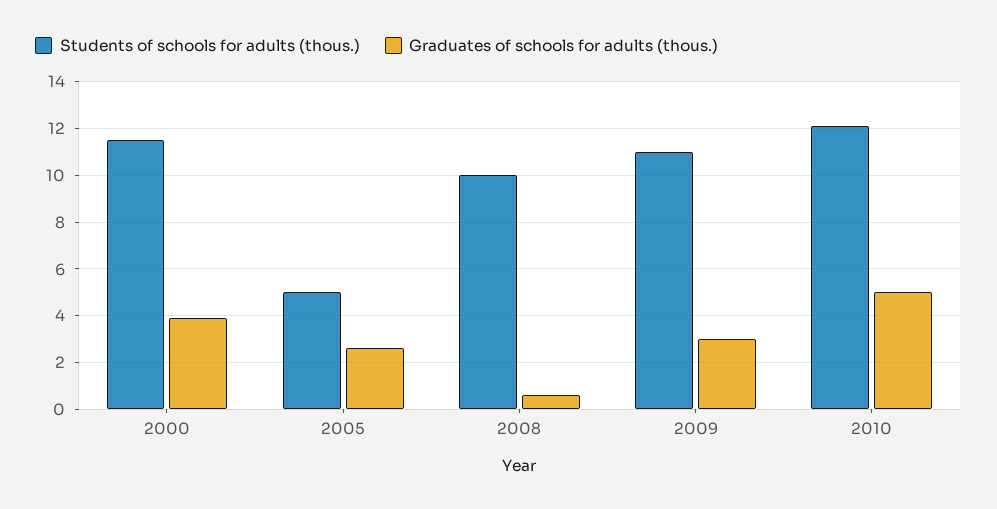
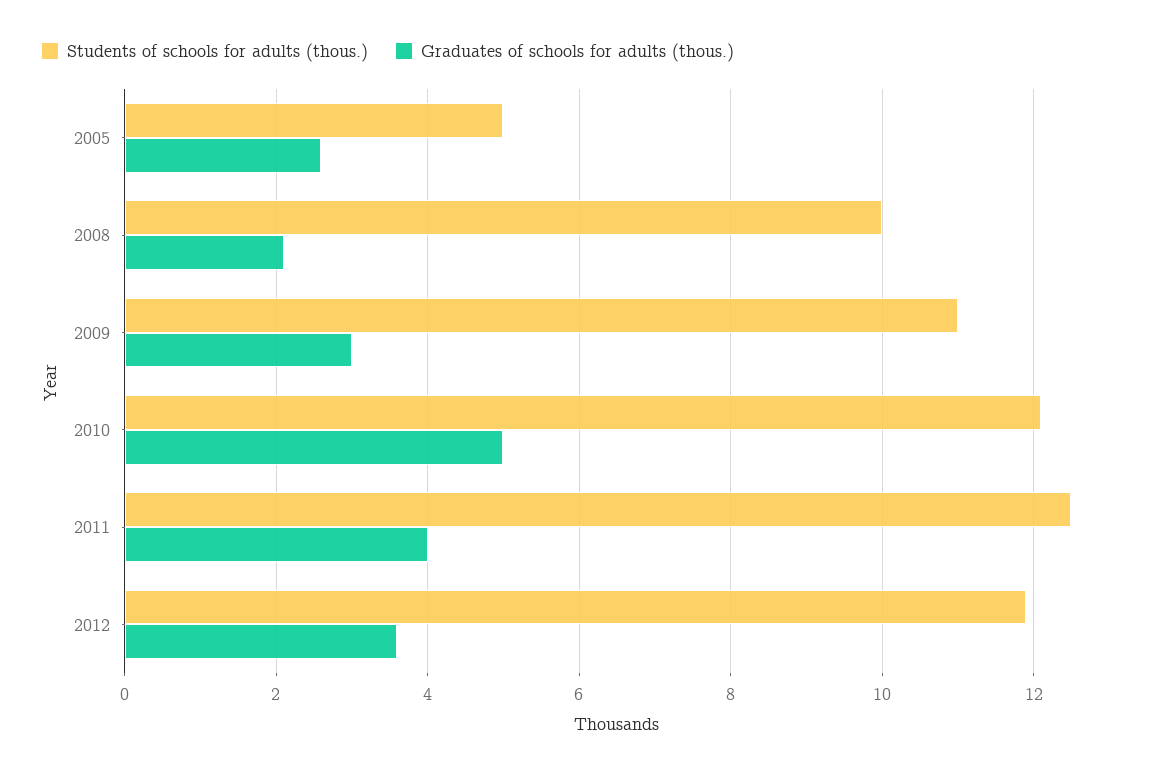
Students of schools for adults (thous.), 2000: 11.5 -> none
Graduates of schools for adults (thous.), 2000: 4 -> none
Graduates of schools for adults (thous.), 2008: 0.5 -> 2
Students of schools for adults (thous.), 2011: none -> 12.5
Graduates of schools for adults (thous.), 2011: none -> 4
Students of schools for adults (thous.), 2012: none -> 12
Graduates of schools for adults (thous.), 2012: none -> 3.5

